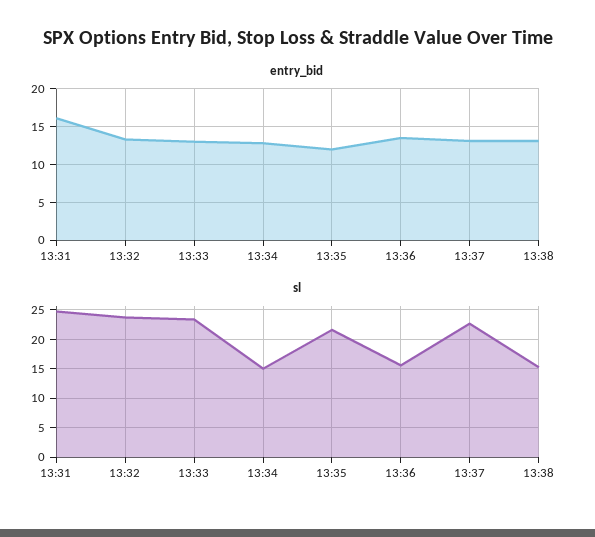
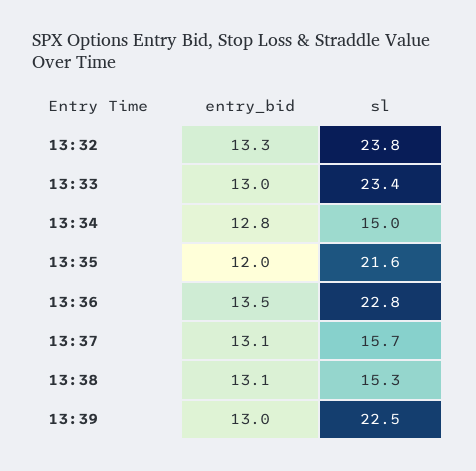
entry_bid, 13:31: 16 -> none
sl, 13:31: 25 -> none
sl, 13:36: 15 -> 22.8
sl, 13:37: 22.5 -> 15.7
entry_bid, 13:39: none -> 13
sl, 13:39: none -> 22.5

